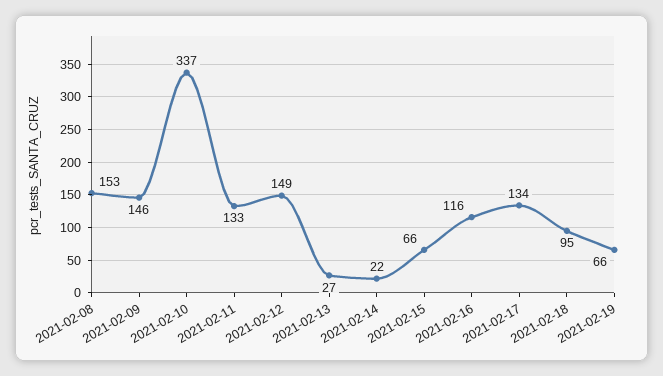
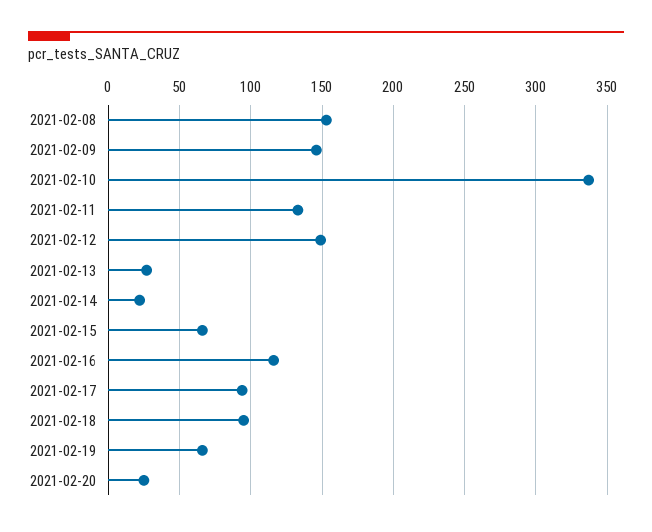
2021-02-17: 134 -> 95
2021-02-20: none -> 25

